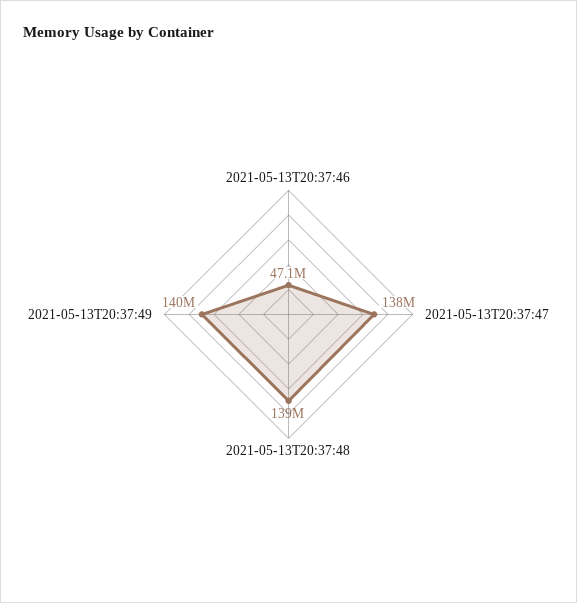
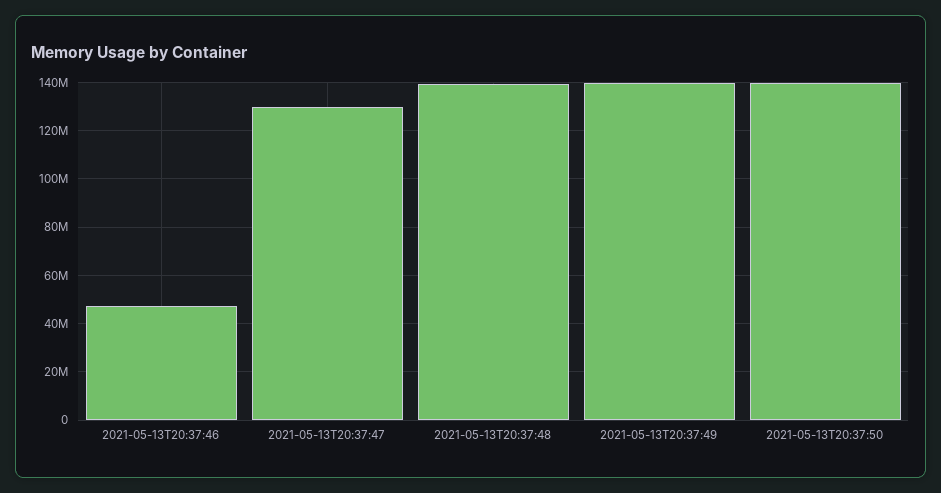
2021-05-13T20:37:47: 138000000 -> 130000000
2021-05-13T20:37:50: none -> 140000000

